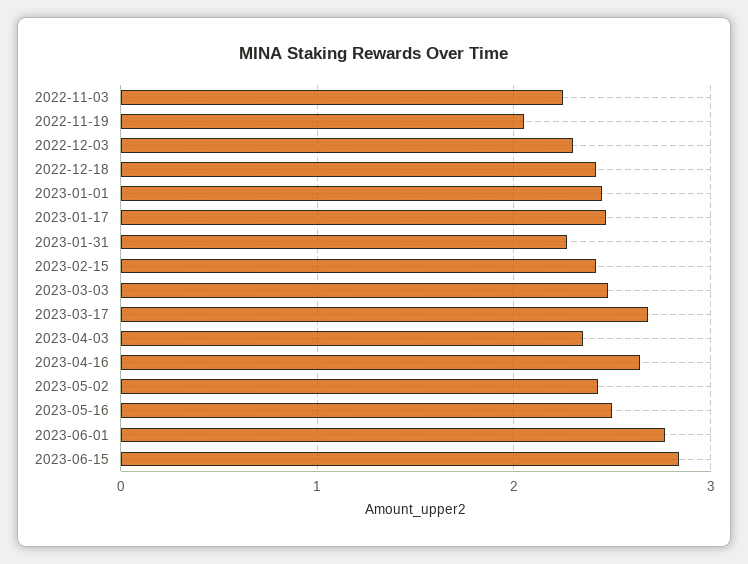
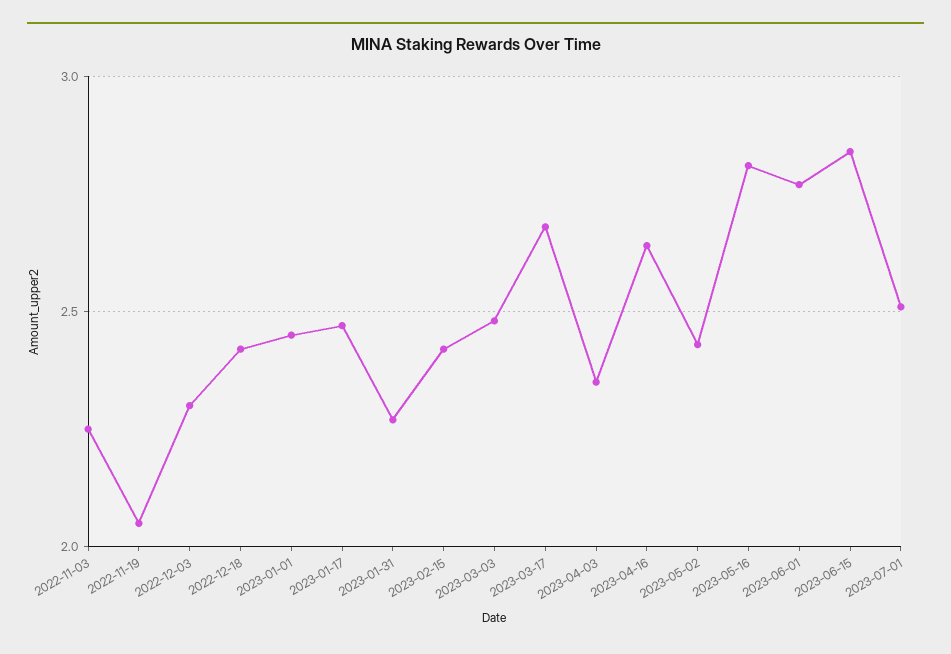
2023-05-16: 2.5 -> 2.8
2023-07-01: none -> 2.5

